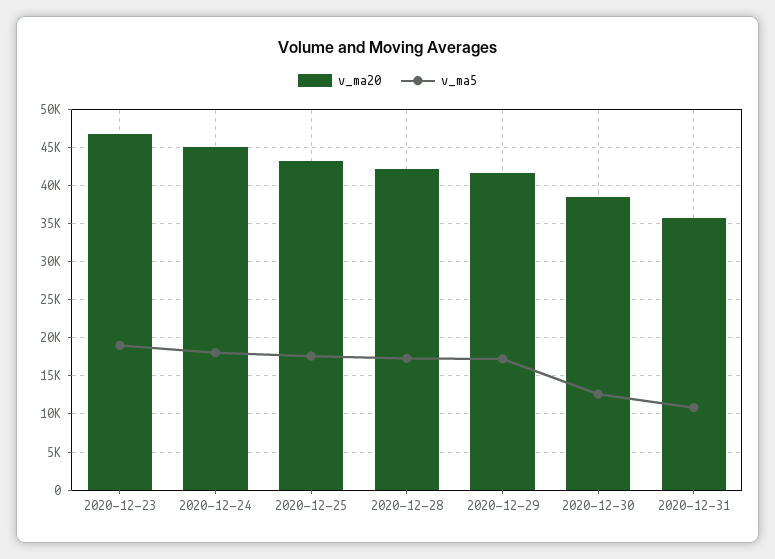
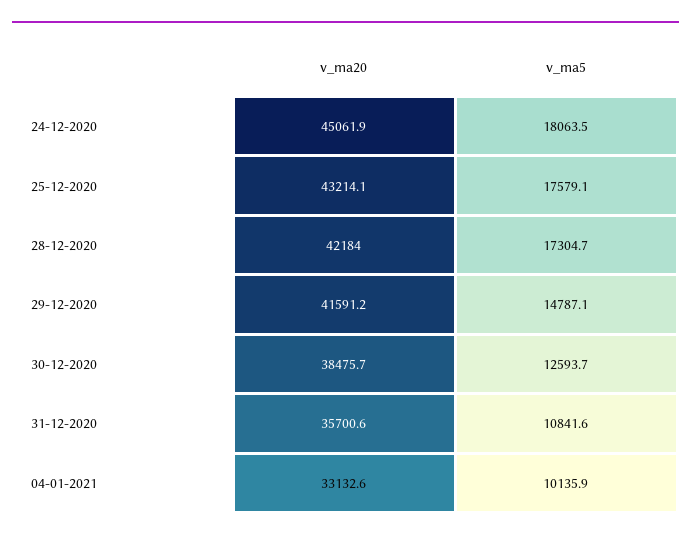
v_ma20, 2020-12-23: 47000 -> none
v_ma5, 2020-12-23: 19000 -> none
v_ma5, 2020-12-29: 17000 -> 14787.1
v_ma20, 04-01-2021: none -> 33132.6
v_ma5, 04-01-2021: none -> 10135.9

